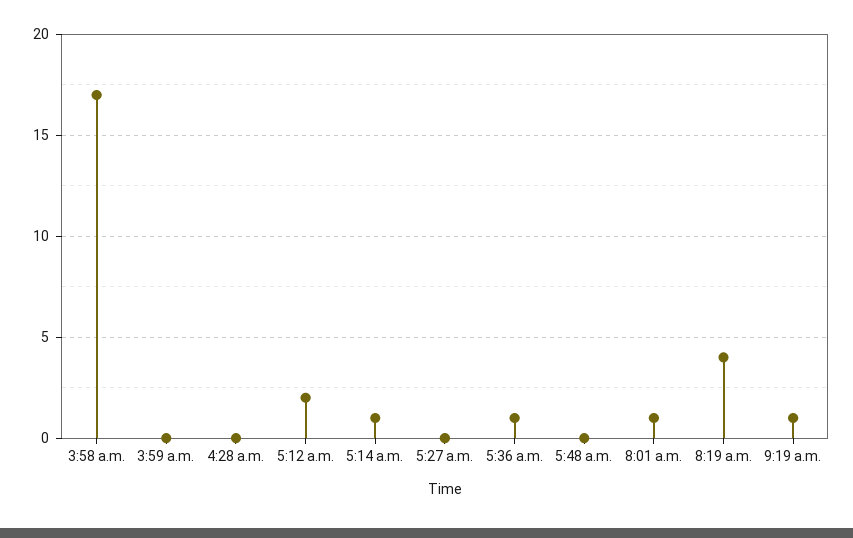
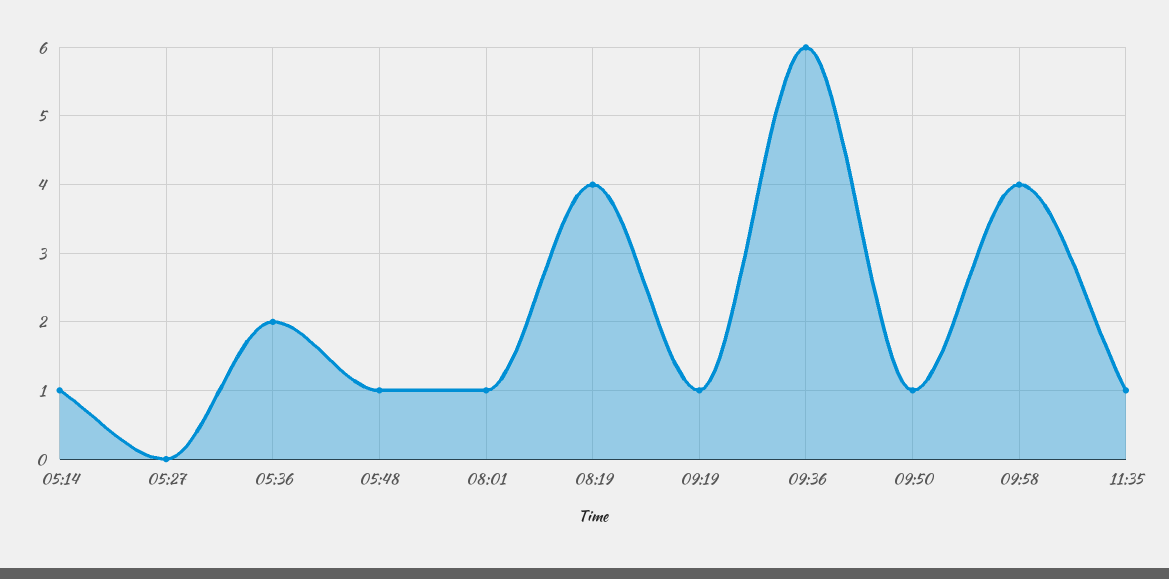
3:58 a.m.: 17 -> none
3:59 a.m.: 0 -> none
4:28 a.m.: 0 -> none
5:12 a.m.: 2 -> none
5:36 a.m.: 1 -> 2
5:48 a.m.: 0 -> 1
09:36: none -> 6
09:50: none -> 1
09:58: none -> 4
11:35: none -> 1

